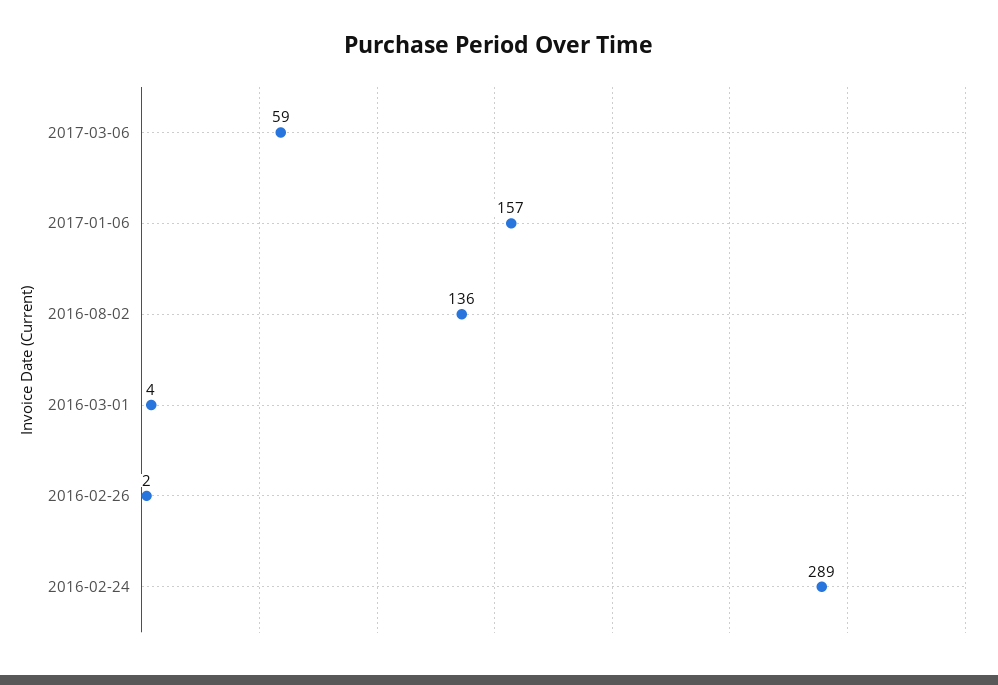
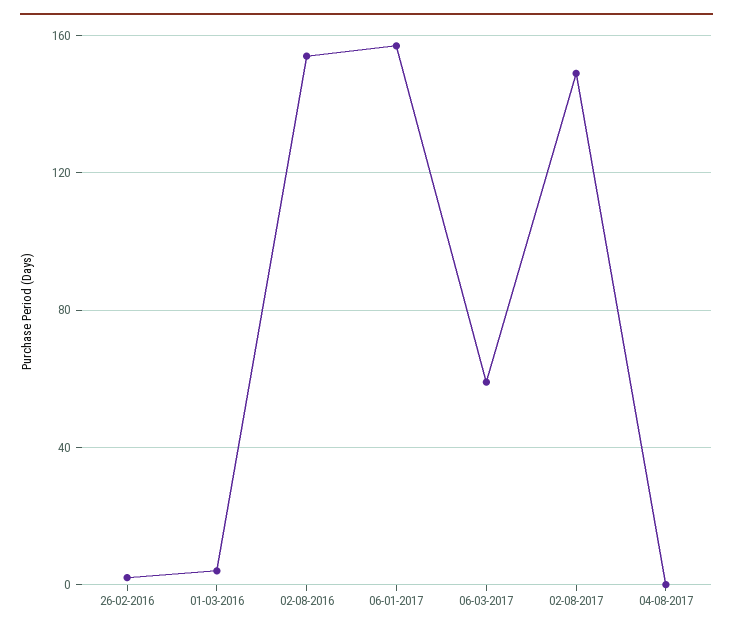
2016-08-02: 136 -> 155
2016-02-24: 289 -> none
02-08-2017: none -> 150
04-08-2017: none -> 0

